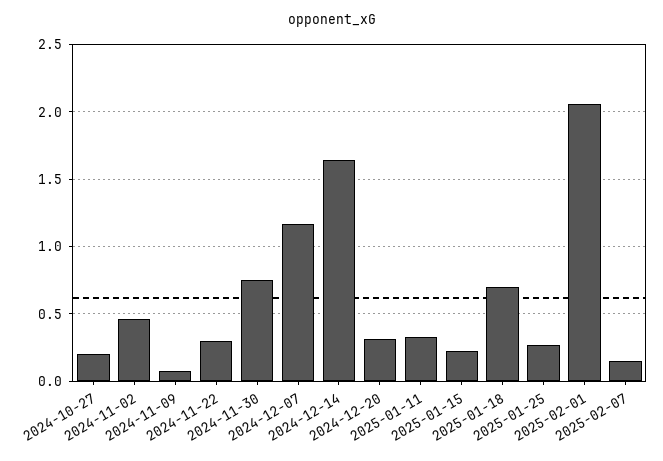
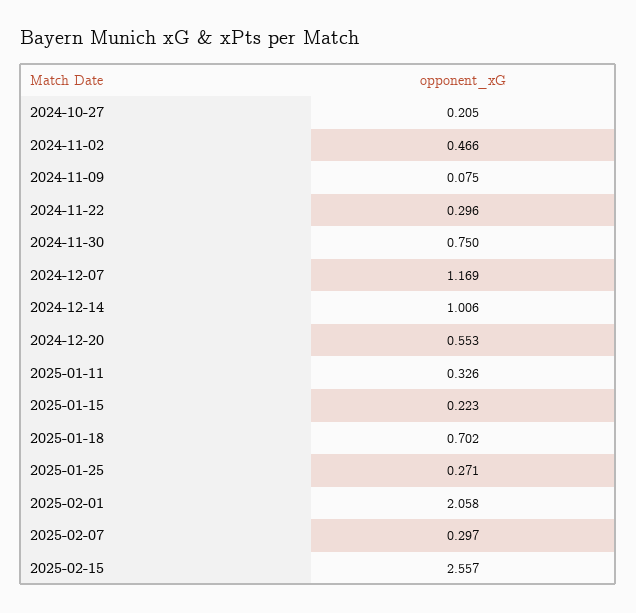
2024-12-14: 1.65 -> 1.006
2024-12-20: 0.3 -> 0.553
2025-02-07: 0.15 -> 0.297
2025-02-15: none -> 2.557

